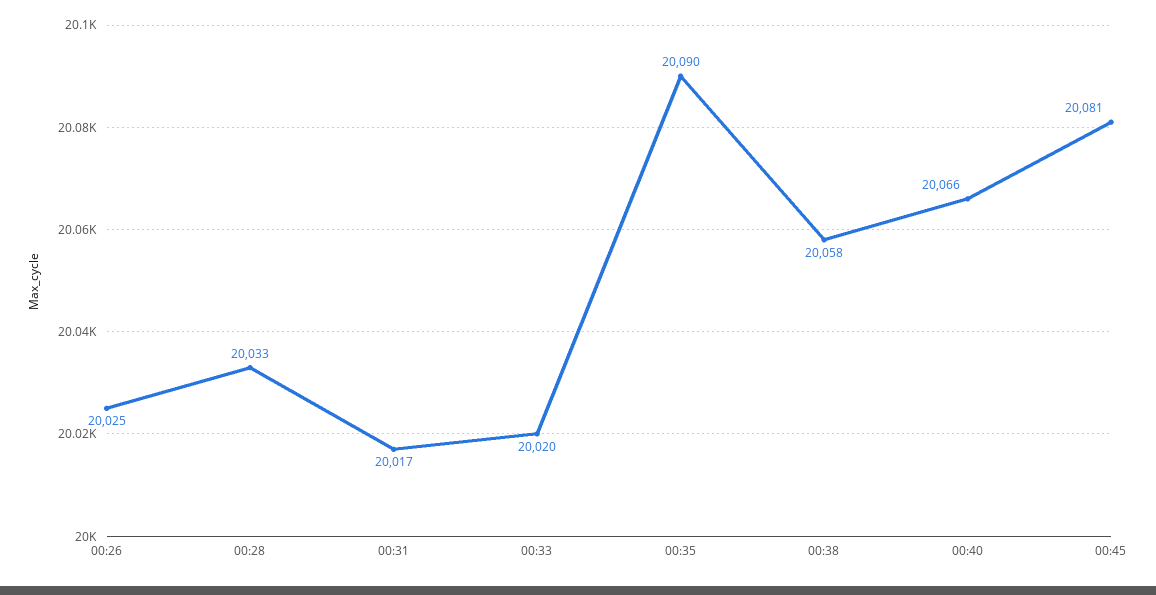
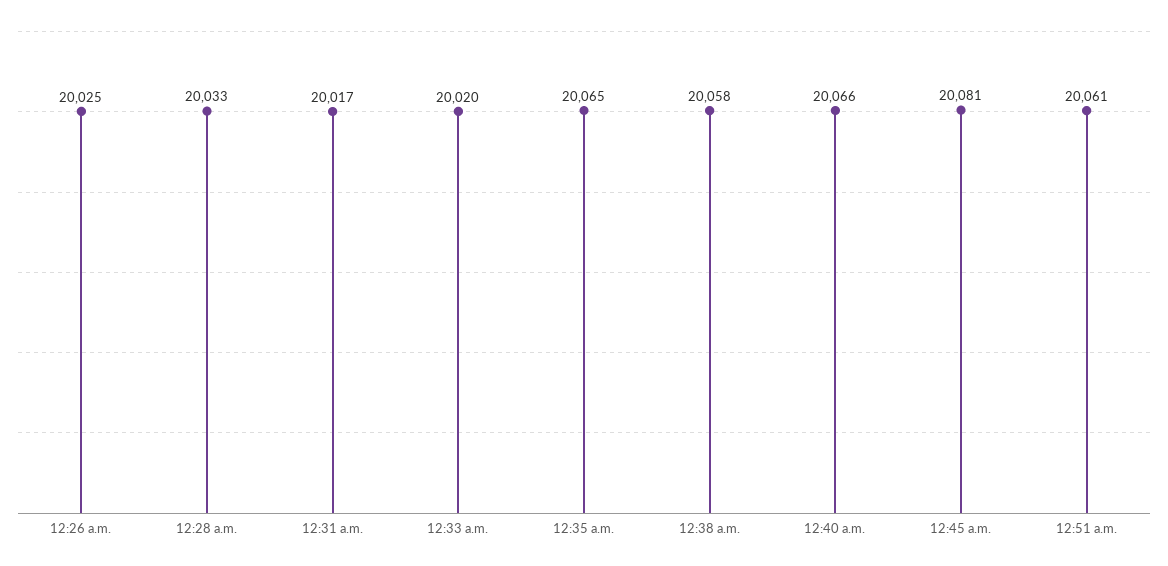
00:35: 20090 -> 20065
12:51 a.m.: none -> 20061

